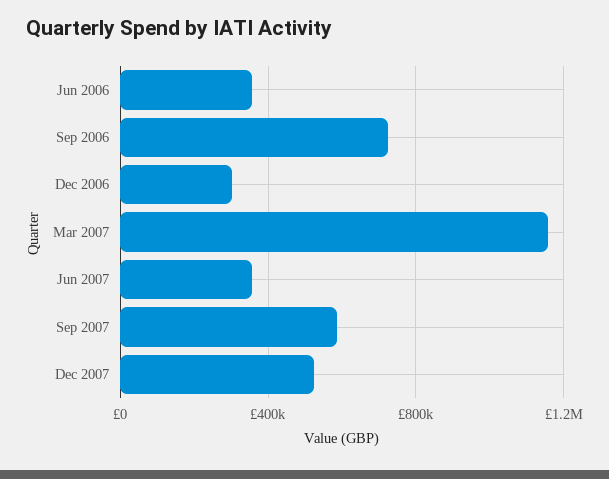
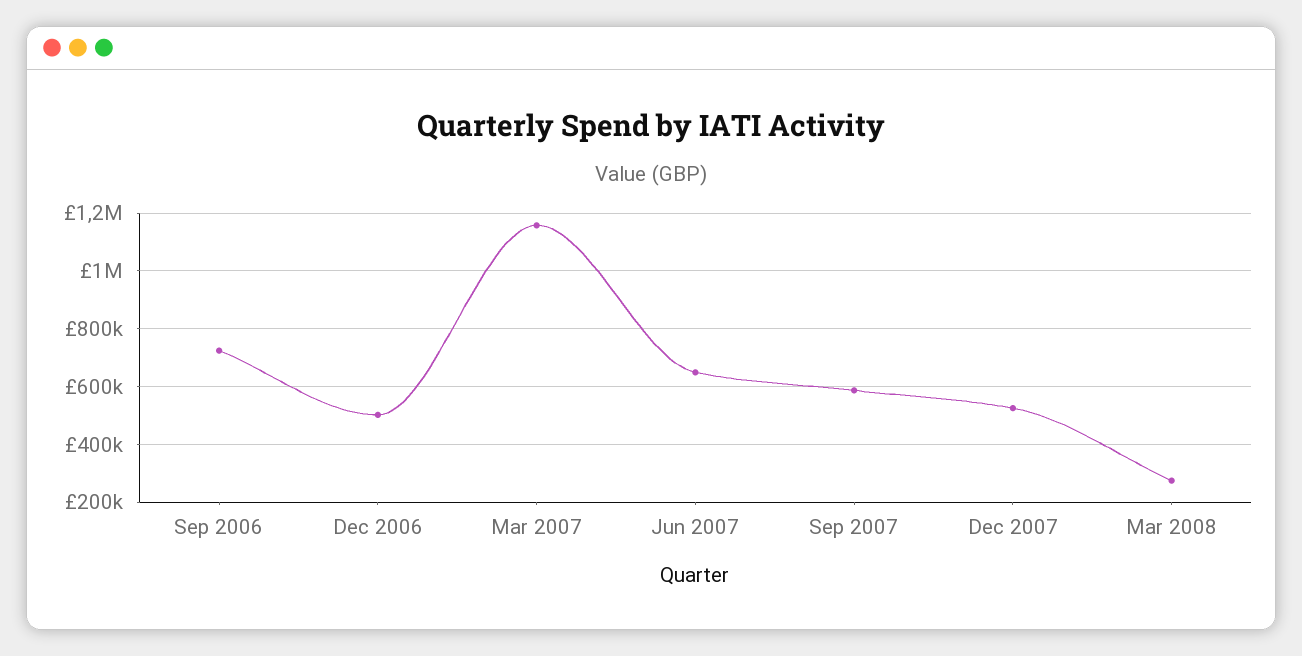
Jun 2006: 350000 -> none
Dec 2006: 300000 -> 500000
Jun 2007: 350000 -> 650000
Mar 2008: none -> 275000

